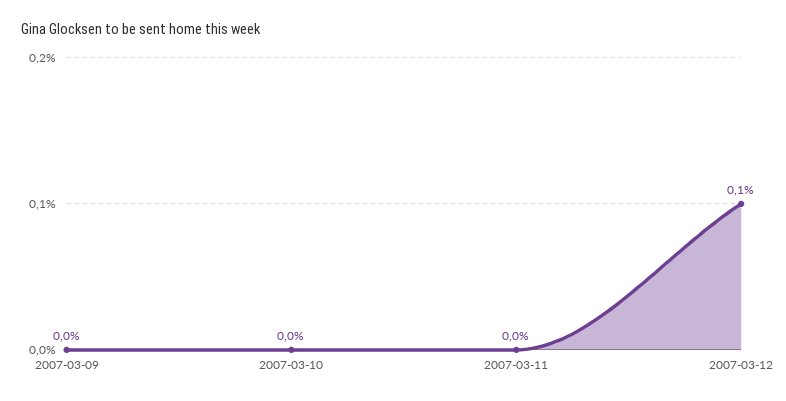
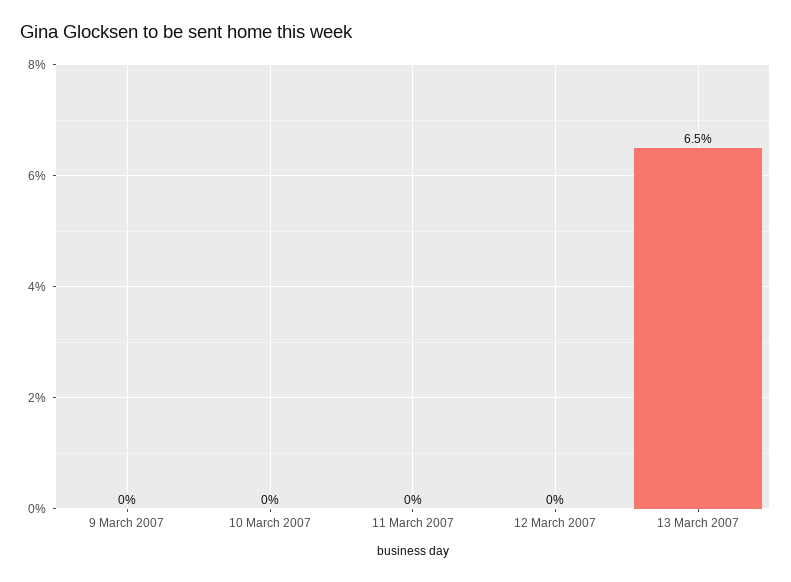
2007-03-12: 0.1 -> 0
13 March 2007: none -> 6.5

